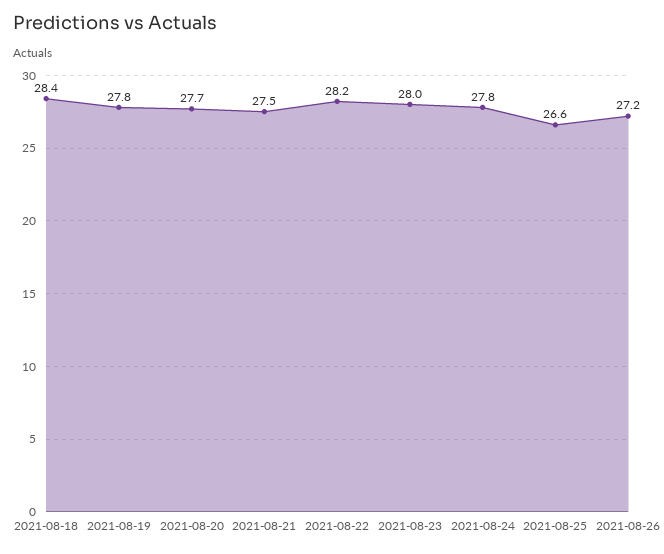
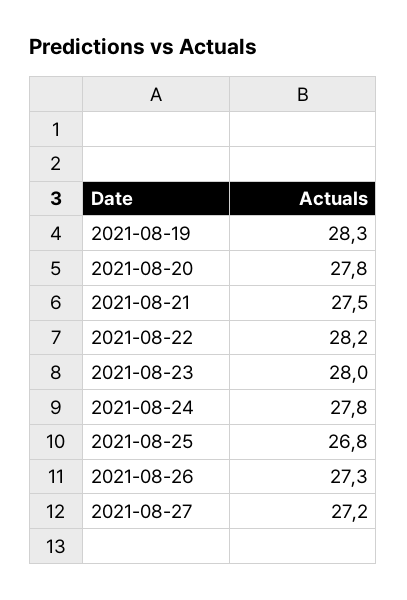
2021-08-18: 28.4 -> none
2021-08-19: 27.8 -> 28.3
2021-08-20: 27.7 -> 27.8
2021-08-25: 26.6 -> 26.8
2021-08-26: 27.2 -> 27.3
2021-08-27: none -> 27.2

